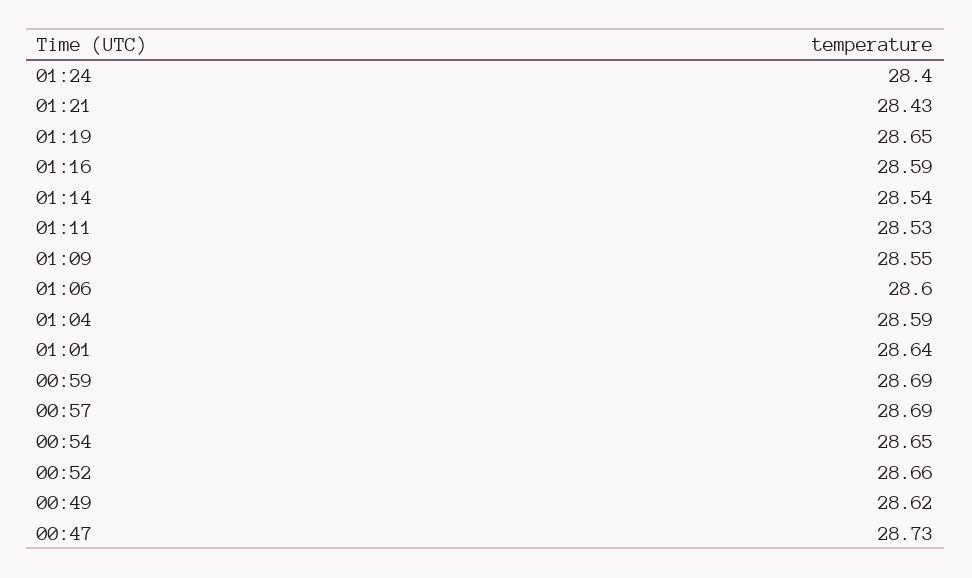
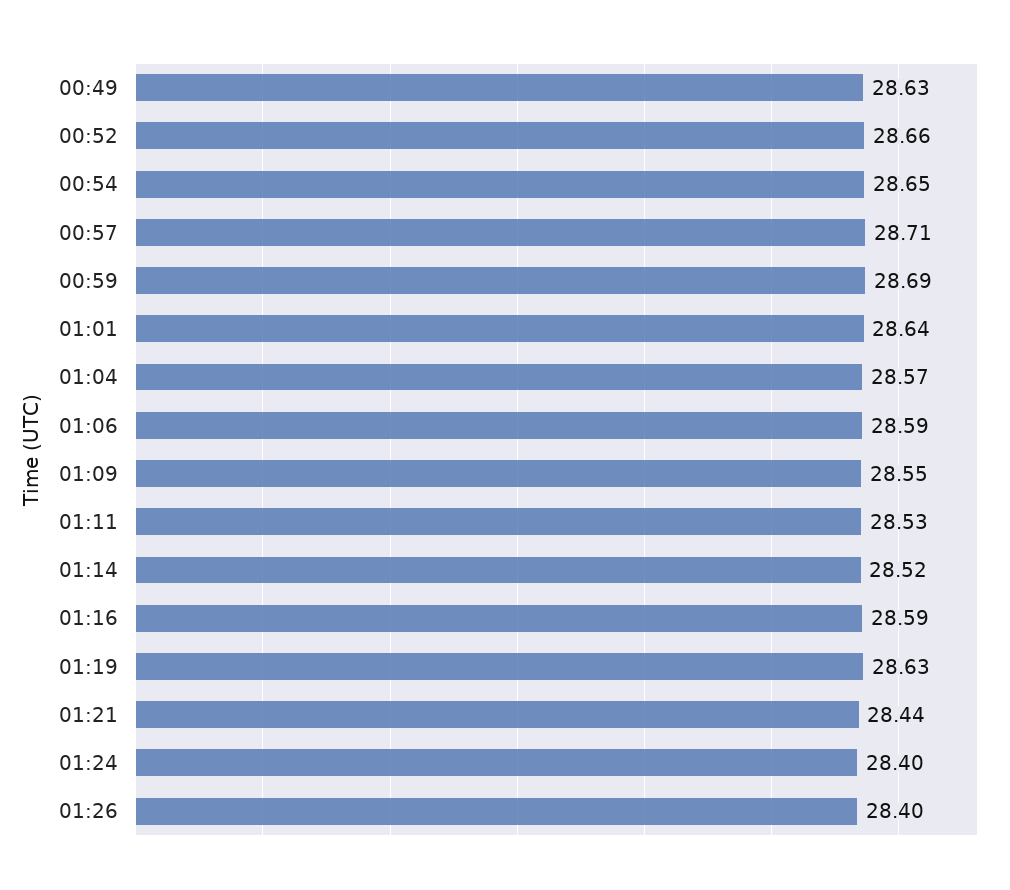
01:21: 28.43 -> 28.44
01:19: 28.65 -> 28.63
01:14: 28.54 -> 28.52
01:06: 28.6 -> 28.59
01:04: 28.59 -> 28.57
00:57: 28.69 -> 28.71
00:49: 28.62 -> 28.63
00:47: 28.73 -> none
01:26: none -> 28.4

